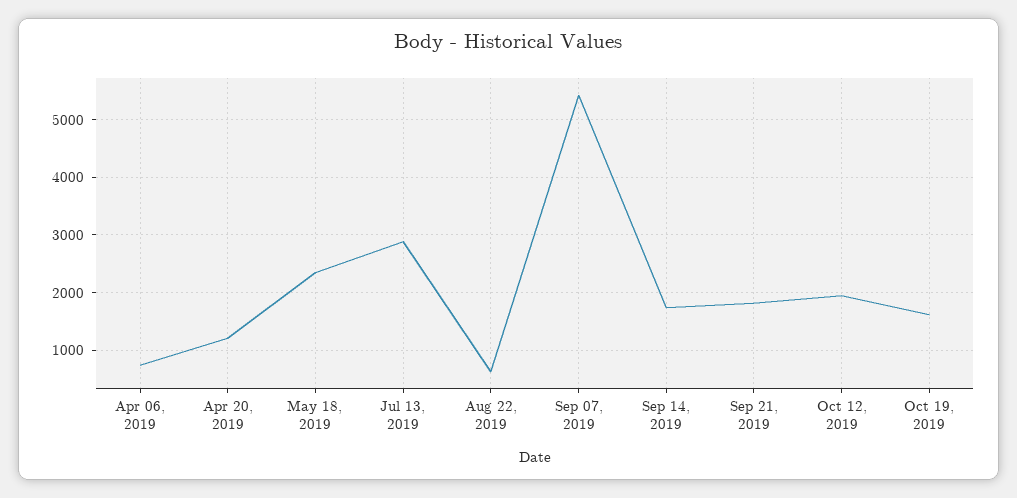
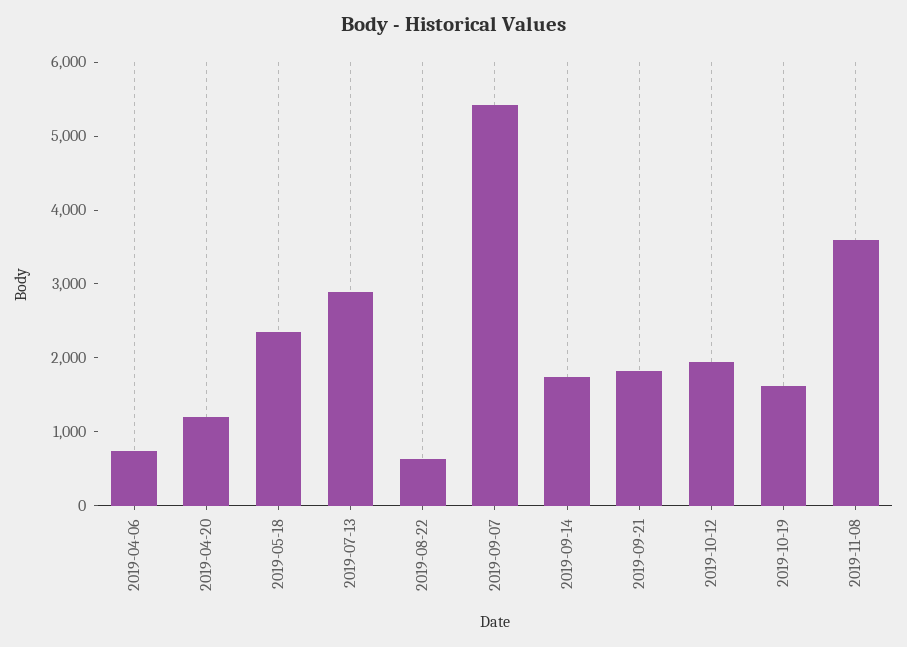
2019-11-08: none -> 3600

